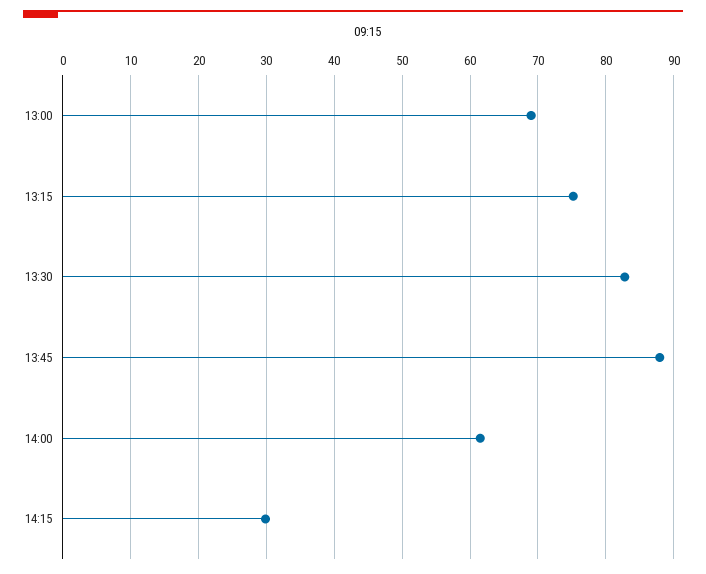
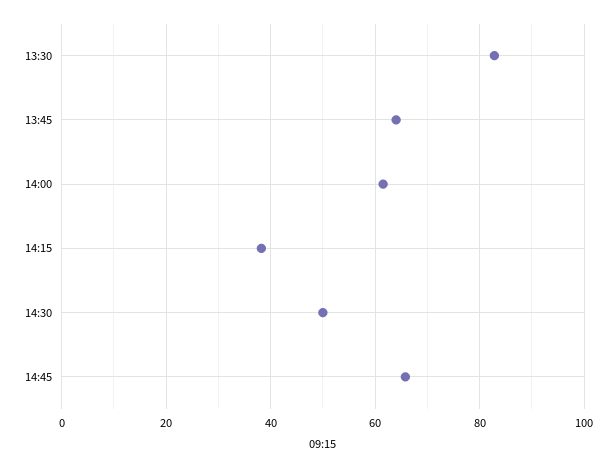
13:00: 69 -> none
13:15: 75 -> none
13:45: 88 -> 64
14:15: 30 -> 38
14:30: none -> 50
14:45: none -> 66

